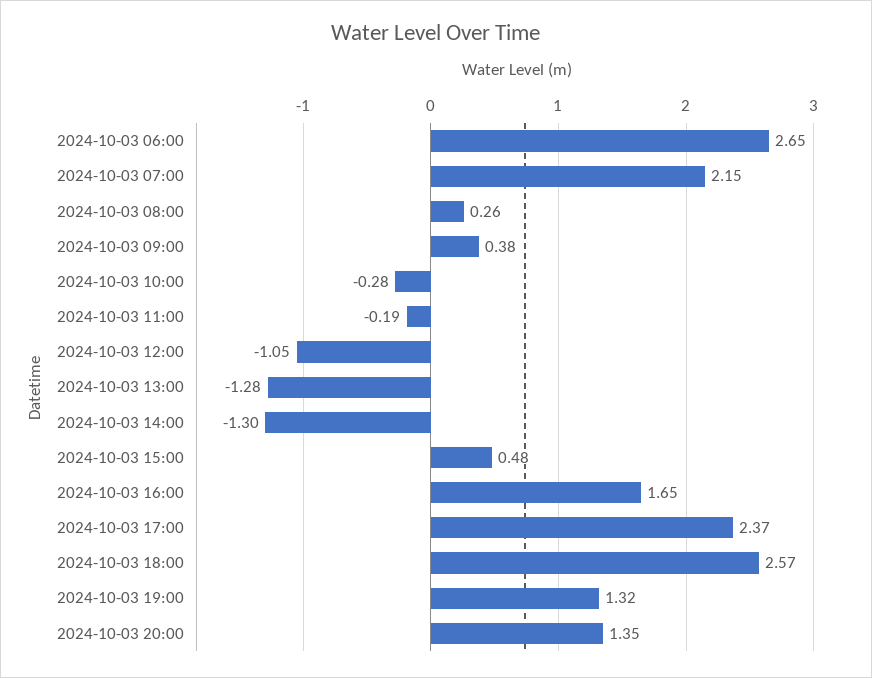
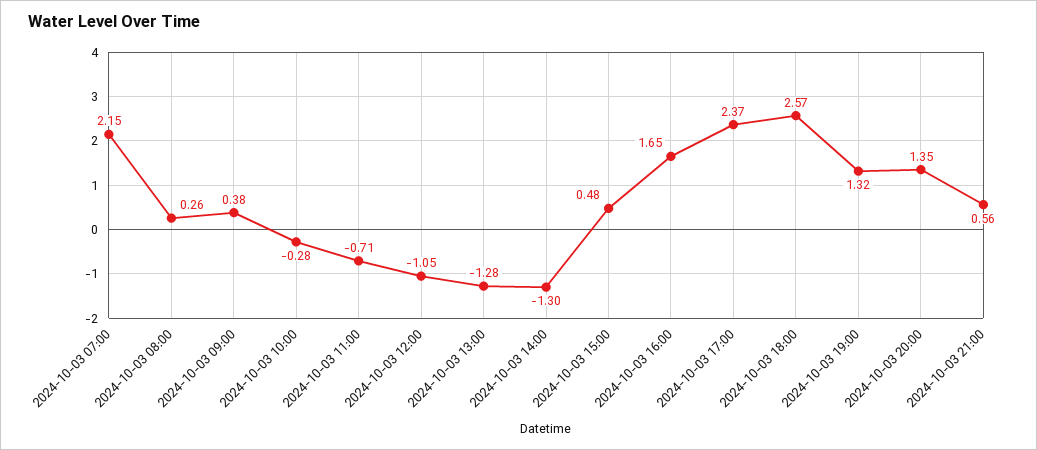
2024-10-03 06:00: 2.65 -> none
2024-10-03 11:00: -0.19 -> -0.71
2024-10-03 21:00: none -> 0.56

